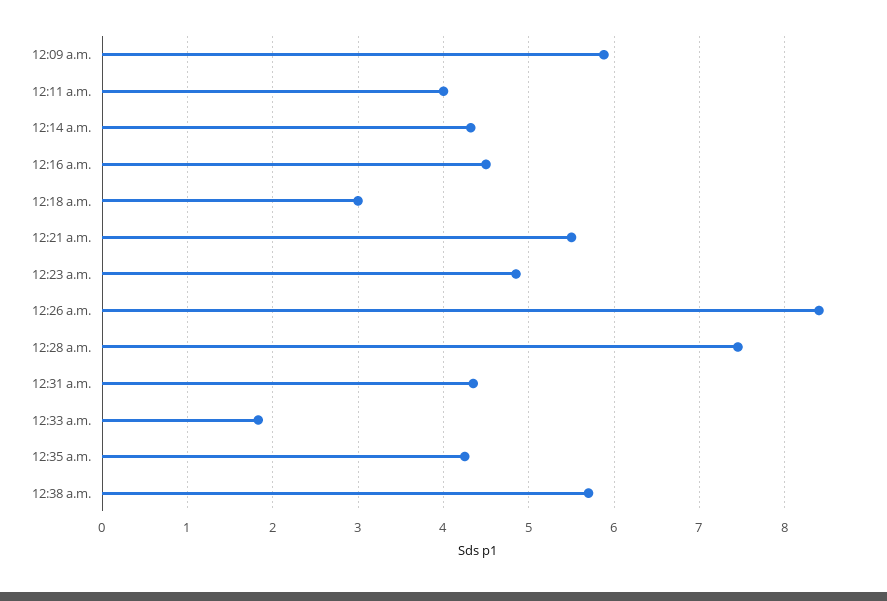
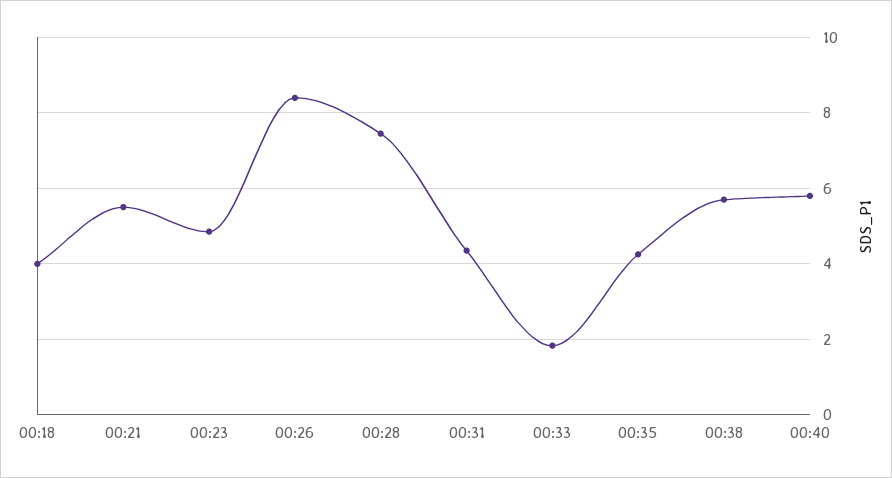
12:09 a.m.: 5.9 -> none
12:11 a.m.: 4 -> none
12:14 a.m.: 4.3 -> none
12:16 a.m.: 4.5 -> none
12:18 a.m.: 3 -> 4
00:40: none -> 5.8

